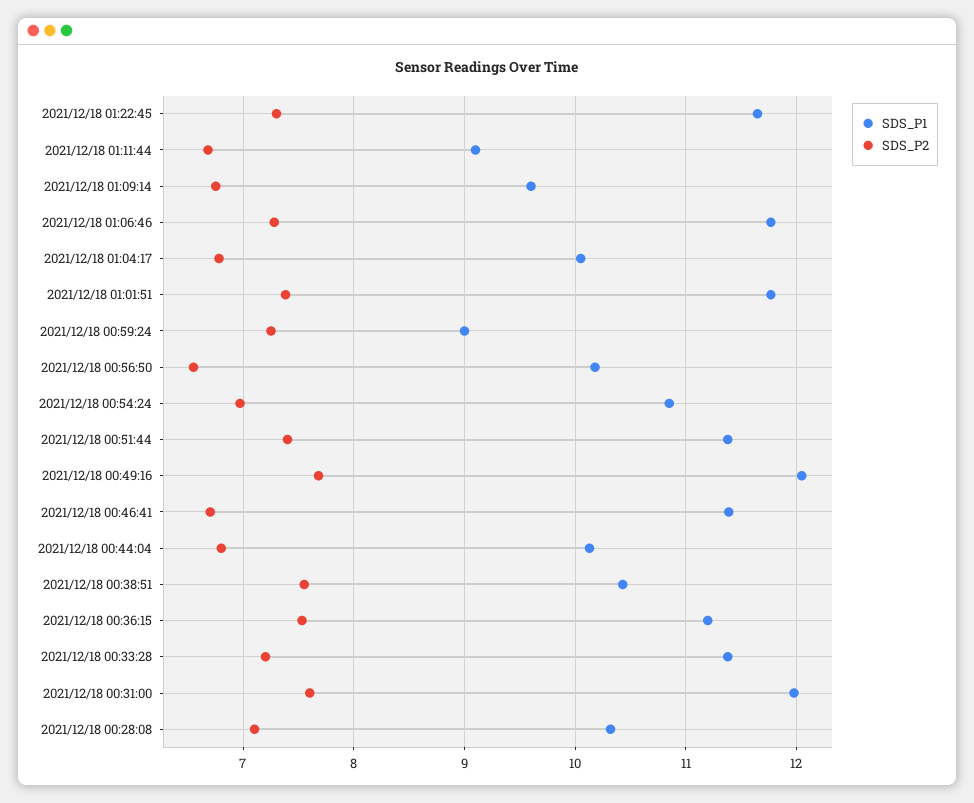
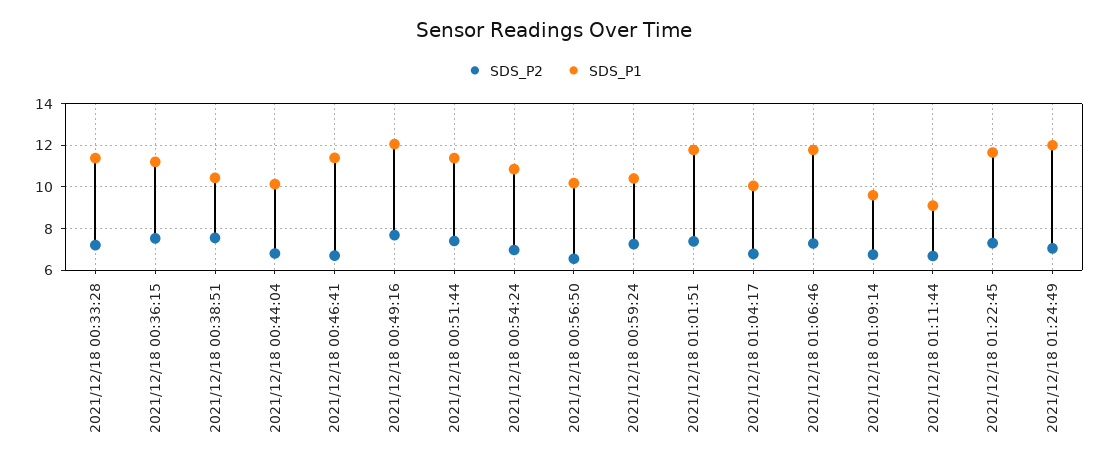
SDS_P1, 2021/12/18 00:59:24: 9 -> 10.5
SDS_P1, 2021/12/18 00:31:00: 12 -> none
SDS_P2, 2021/12/18 00:31:00: 7.6 -> none
SDS_P1, 2021/12/18 00:28:08: 10.3 -> none
SDS_P2, 2021/12/18 00:28:08: 7.1 -> none
SDS_P2, 2021/12/18 01:24:49: none -> 7
SDS_P1, 2021/12/18 01:24:49: none -> 12

